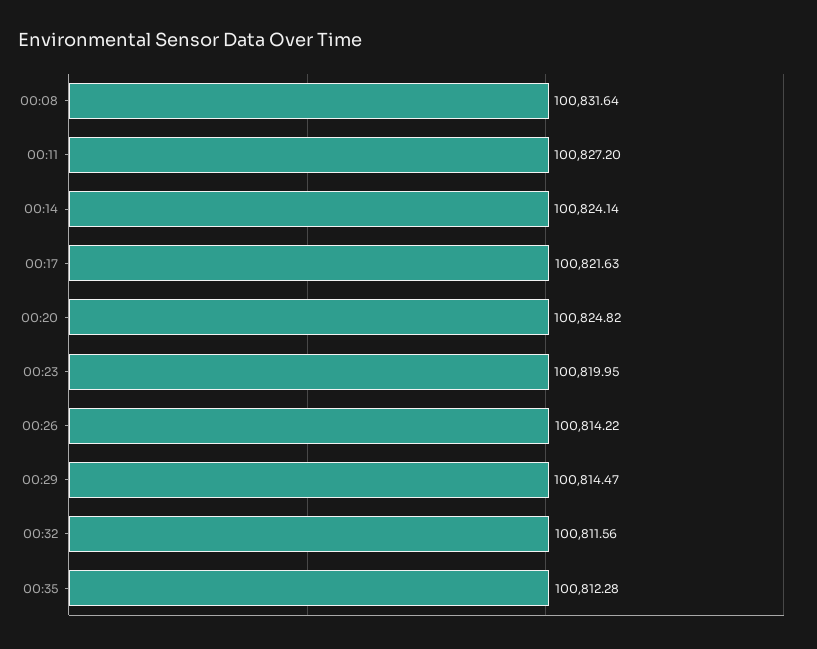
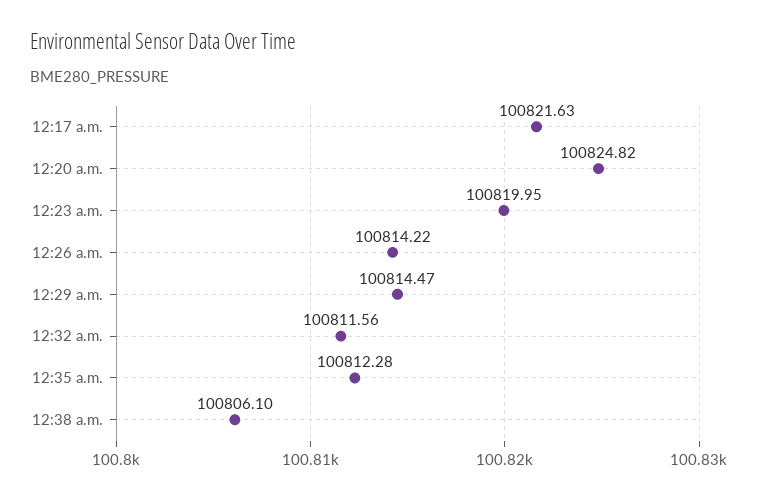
00:08: 100831.64 -> none
00:11: 100827.2 -> none
00:14: 100824.14 -> none
12:38 a.m.: none -> 100806.1

